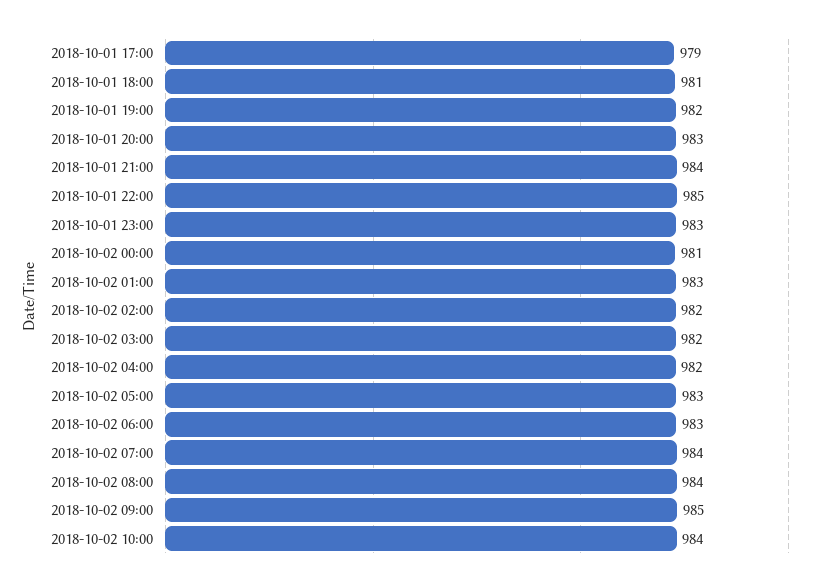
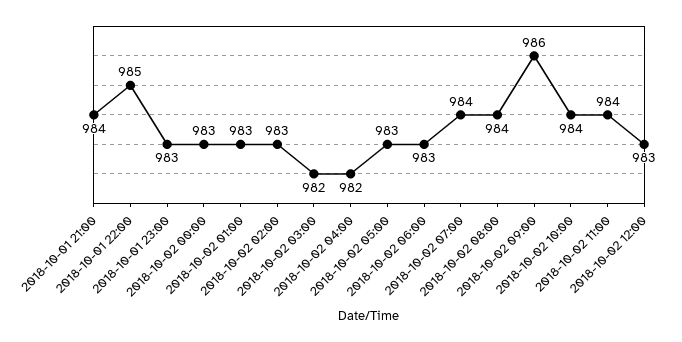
2018-10-01 17:00: 979 -> none
2018-10-01 18:00: 981 -> none
2018-10-01 19:00: 982 -> none
2018-10-01 20:00: 983 -> none
2018-10-02 00:00: 981 -> 983
2018-10-02 02:00: 982 -> 983
2018-10-02 09:00: 985 -> 986
2018-10-02 11:00: none -> 984
2018-10-02 12:00: none -> 983

